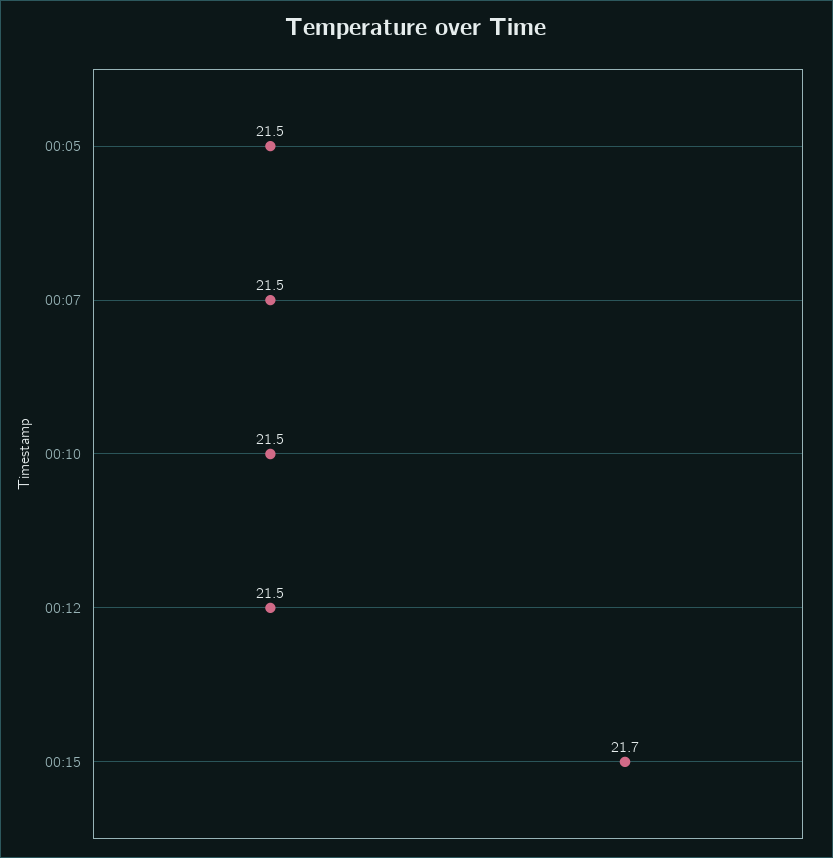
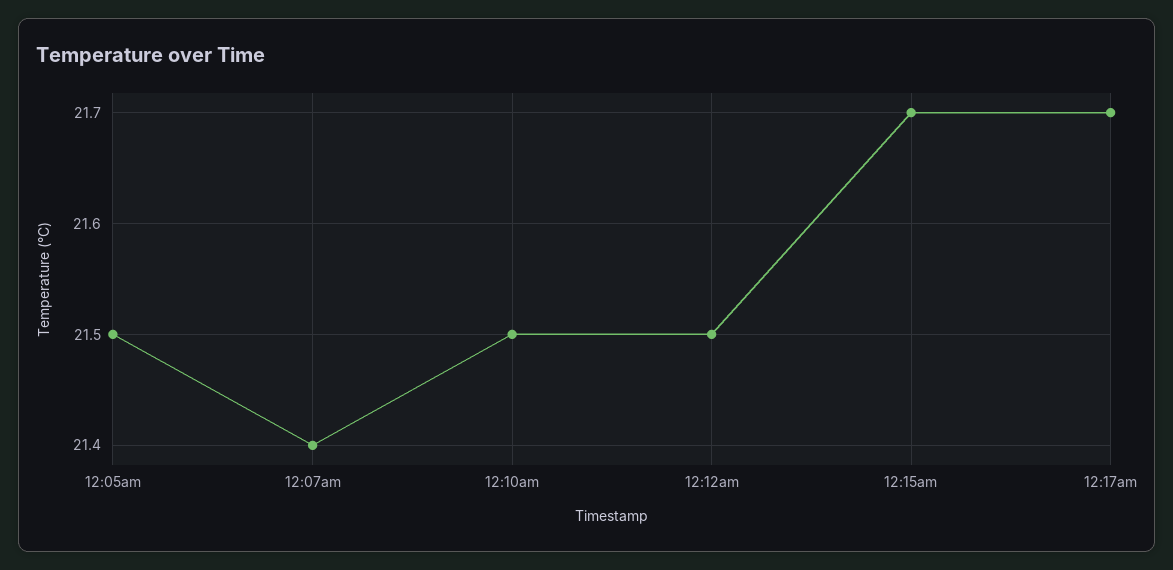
00:07: 21.5 -> 21.4
12:17am: none -> 21.7

